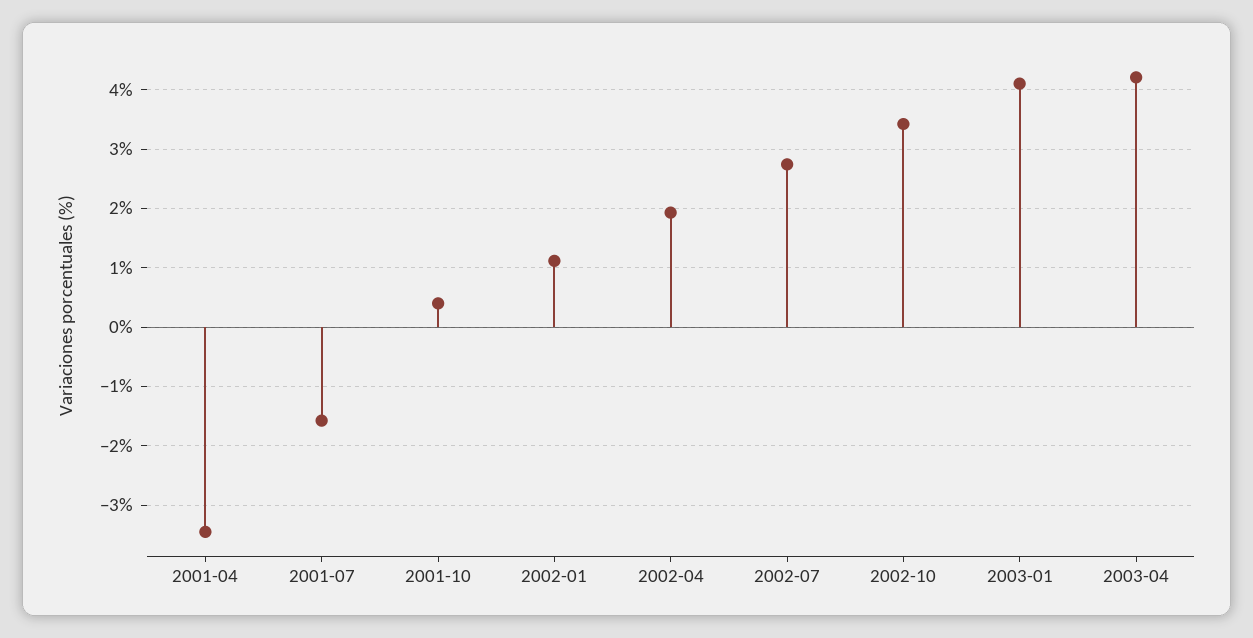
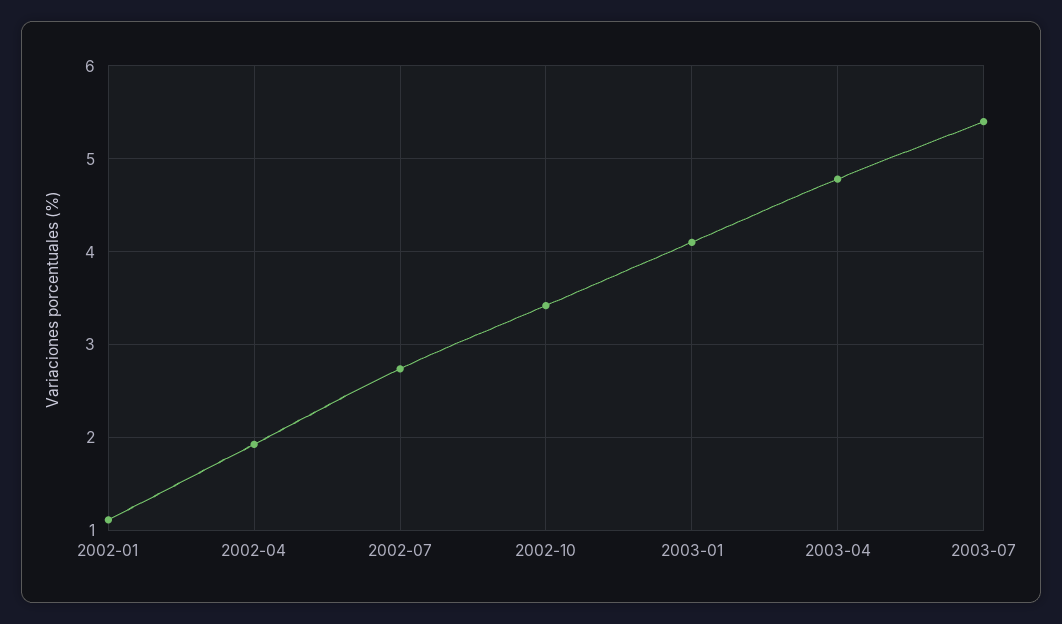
2001-04: -3.4 -> none
2001-07: -1.6 -> none
2001-10: 0.4 -> none
2003-04: 4.2 -> 4.8
2003-07: none -> 5.4

